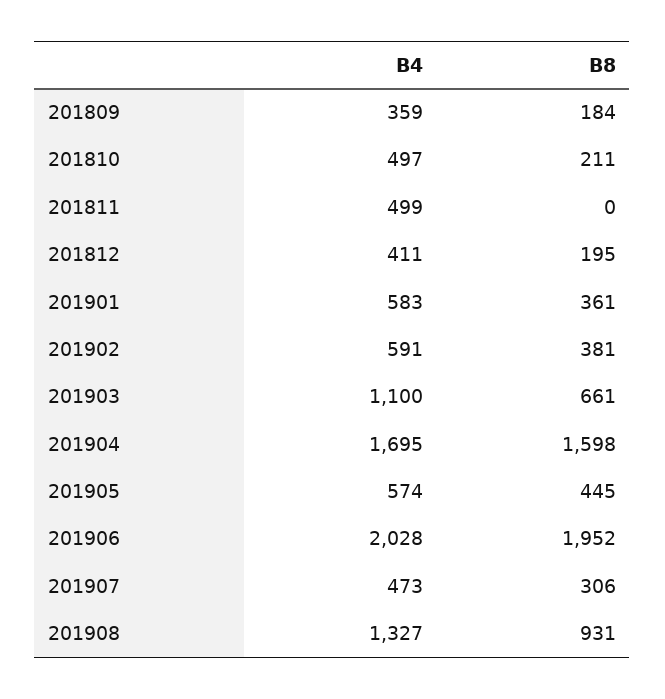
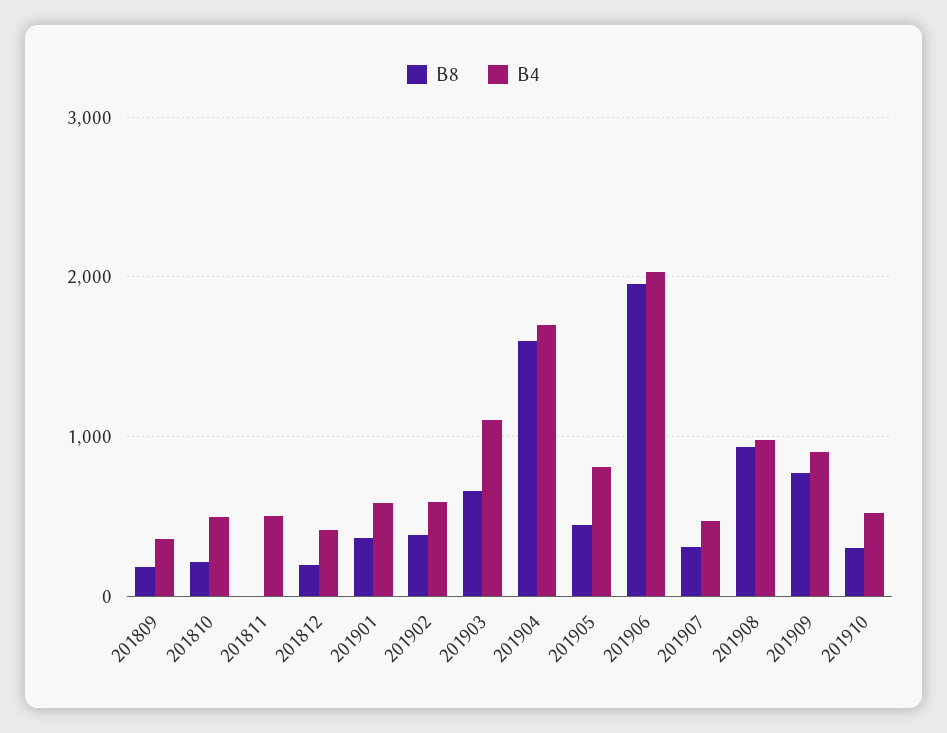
B4, 201905: 574 -> 800
B4, 201908: 1327 -> 1000
B8, 201909: none -> 800
B4, 201909: none -> 900
B8, 201910: none -> 300
B4, 201910: none -> 500

